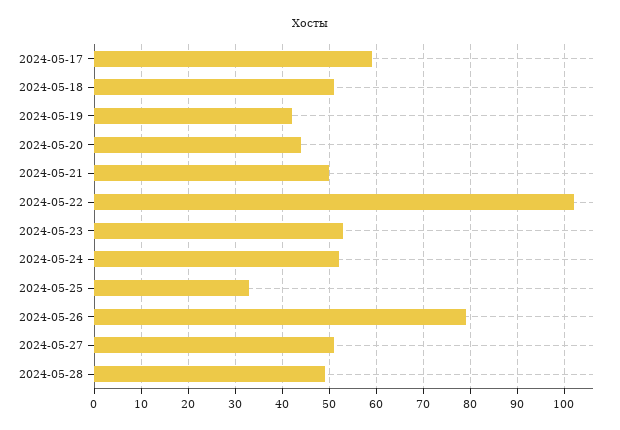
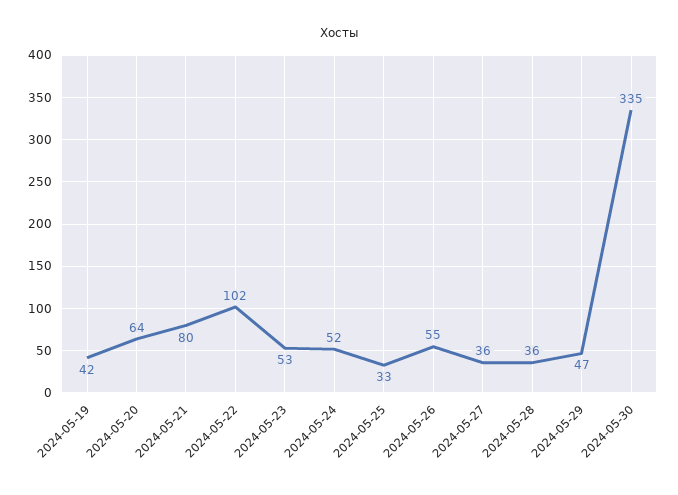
2024-05-17: 60 -> none
2024-05-18: 50 -> none
2024-05-20: 45 -> 64
2024-05-21: 50 -> 80
2024-05-26: 80 -> 55
2024-05-27: 50 -> 36
2024-05-28: 50 -> 36
2024-05-29: none -> 47
2024-05-30: none -> 335

